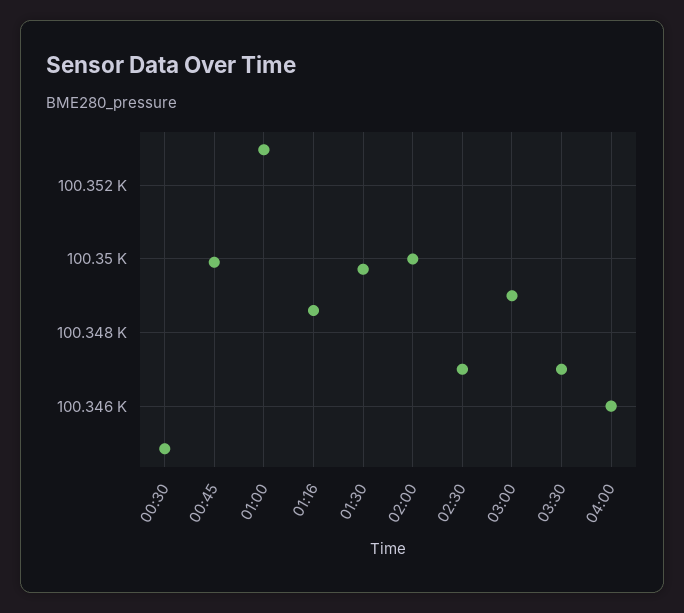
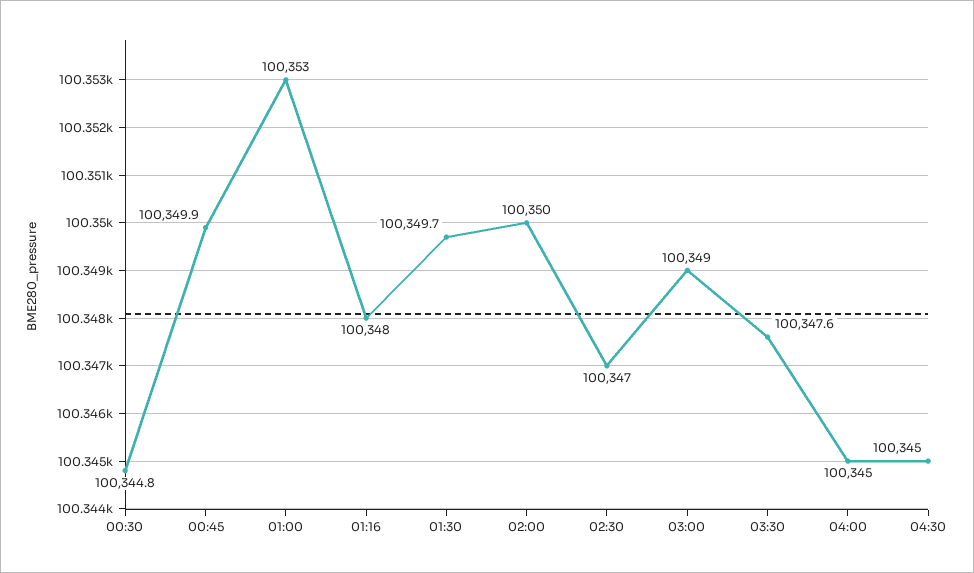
01:16: 100348.6 -> 100348
03:30: 100347 -> 100347.6
04:00: 100346 -> 100345
04:30: none -> 100345

